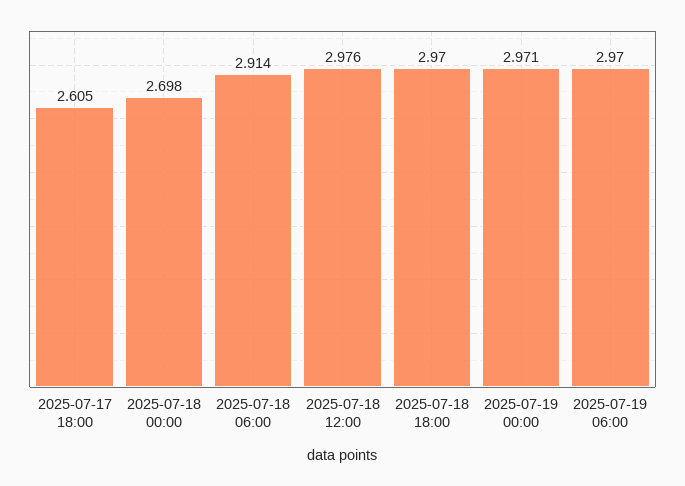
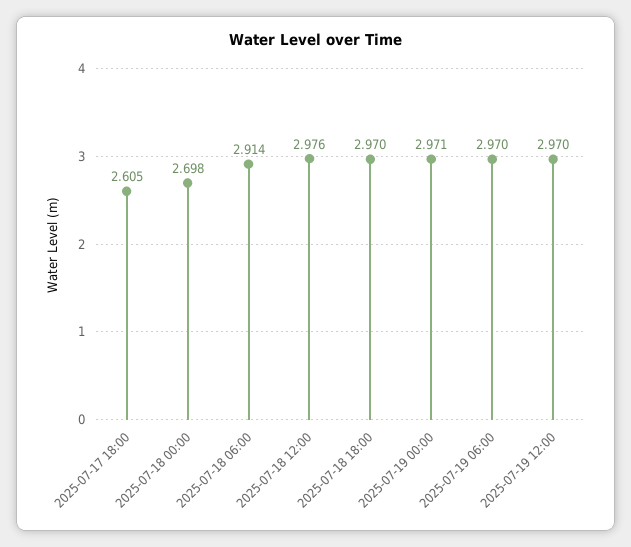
2025-07-19 12:00: none -> 2.97

